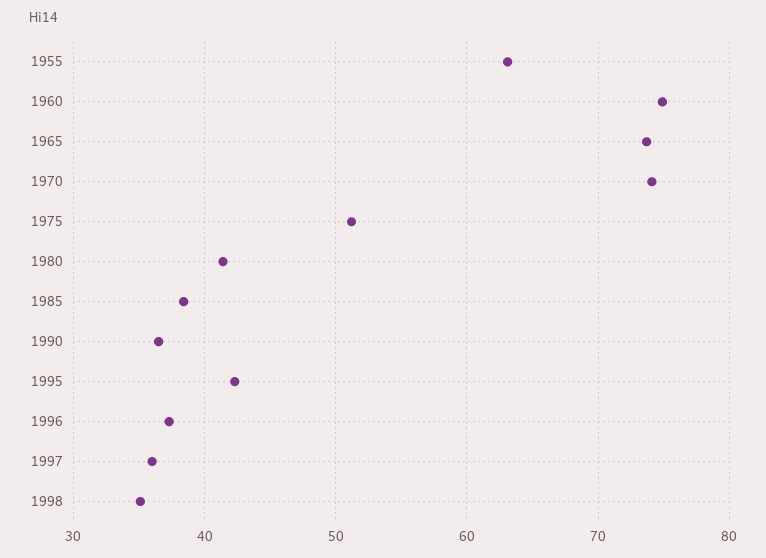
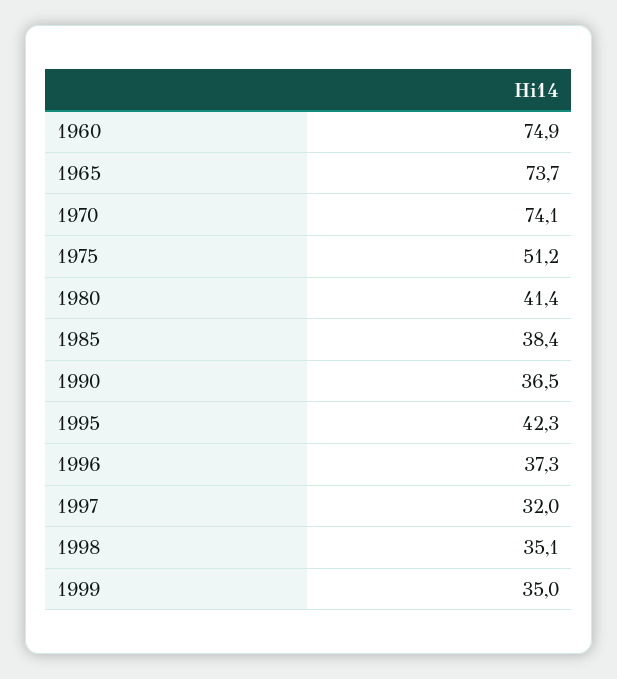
1955: 63 -> none
1997: 36 -> 32
1999: none -> 35

